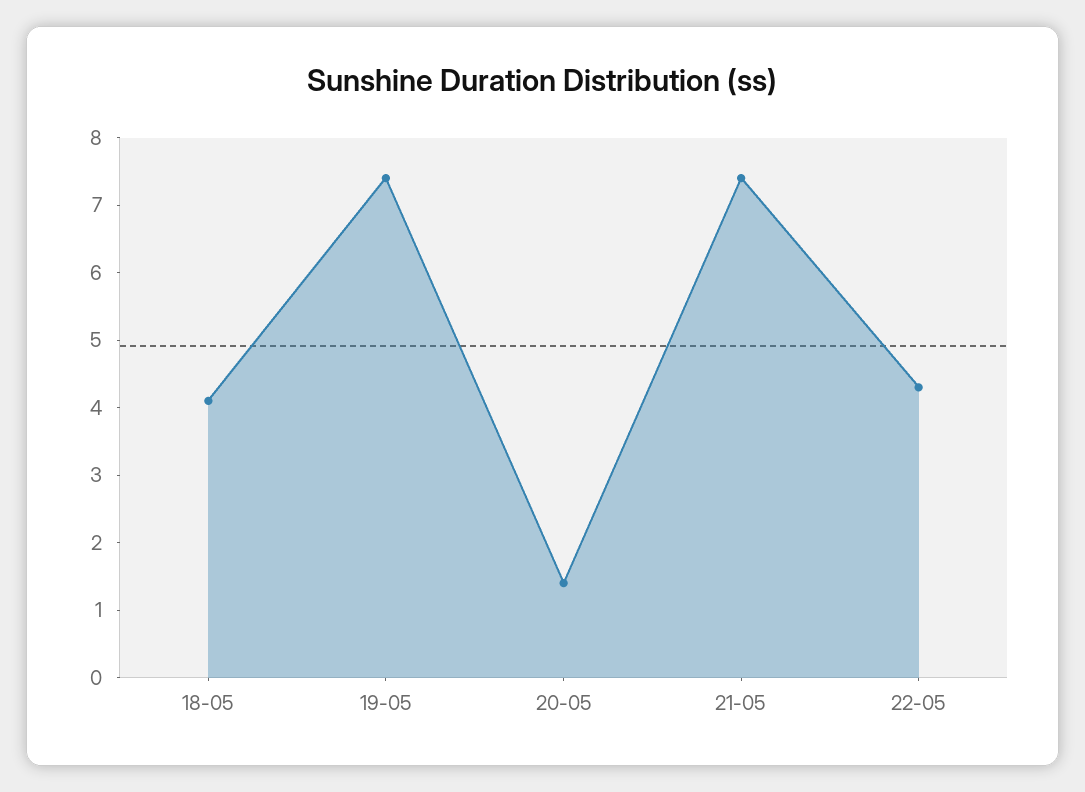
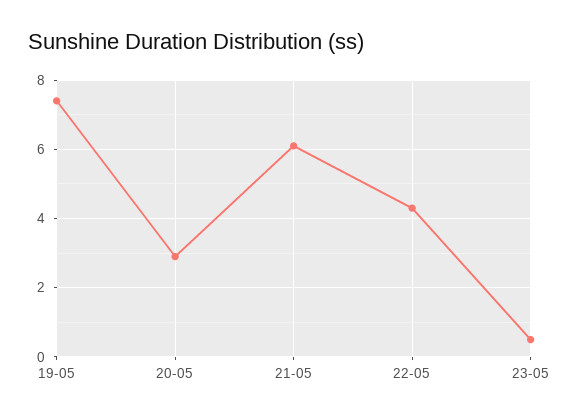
18-05: 4 -> none
20-05: 1.5 -> 3
21-05: 7.5 -> 6
23-05: none -> 0.5

